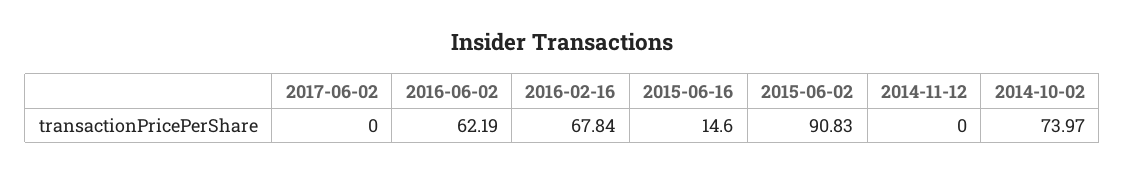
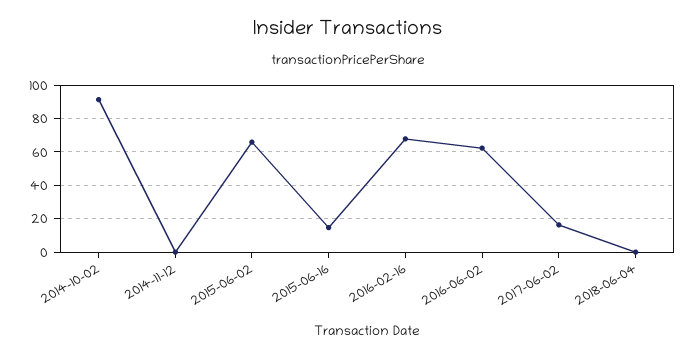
2017-06-02: 0 -> 15
2015-06-02: 90.83 -> 65
2014-10-02: 73.97 -> 90
2018-06-04: none -> 0

